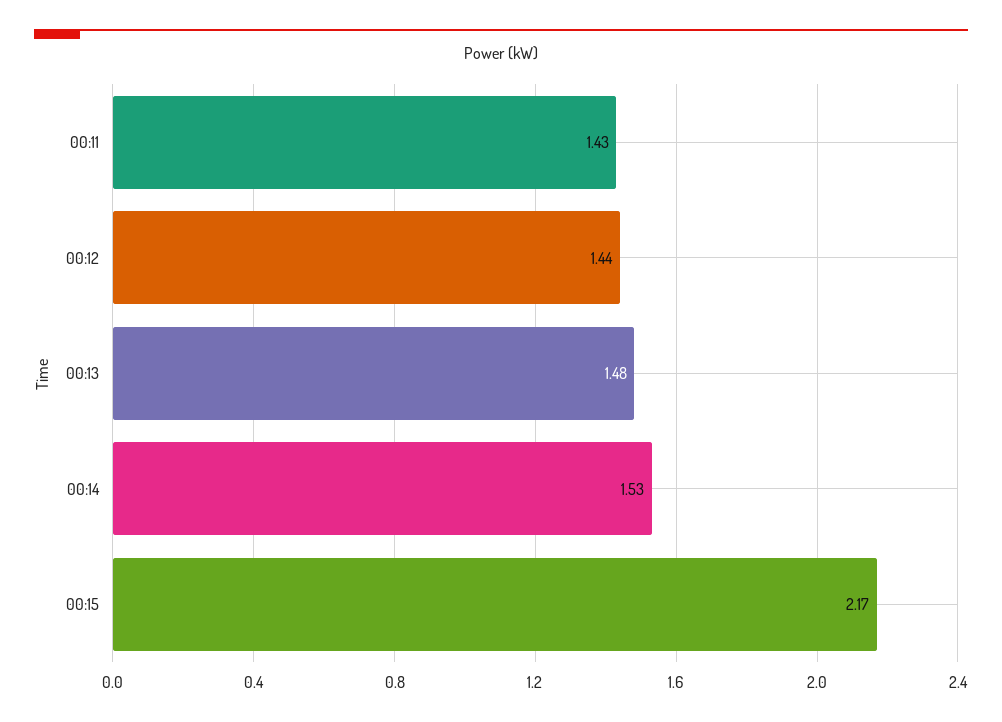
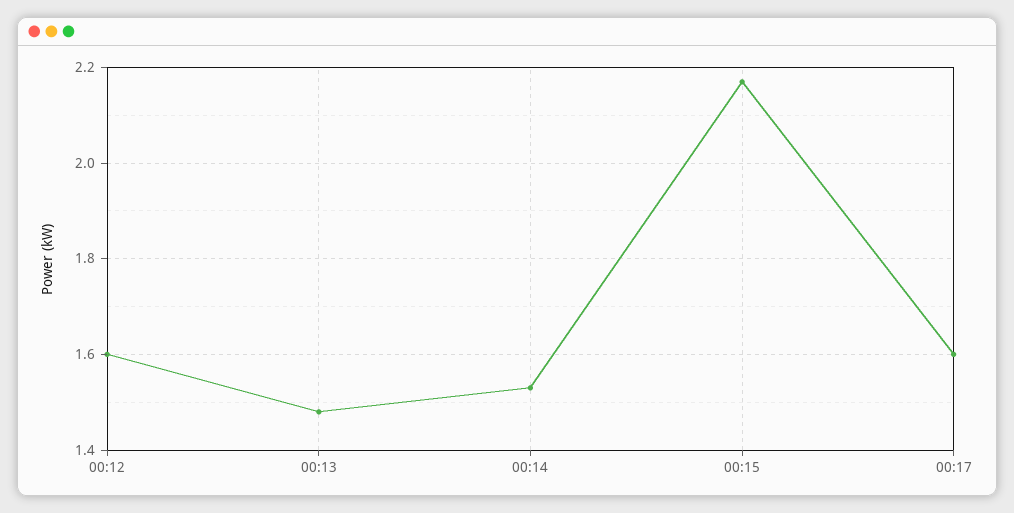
00:11: 1.43 -> none
00:12: 1.44 -> 1.6
00:17: none -> 1.6

